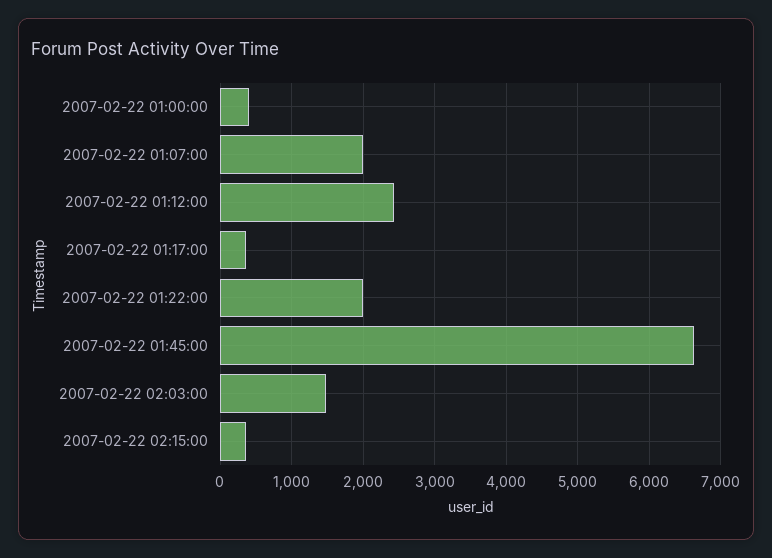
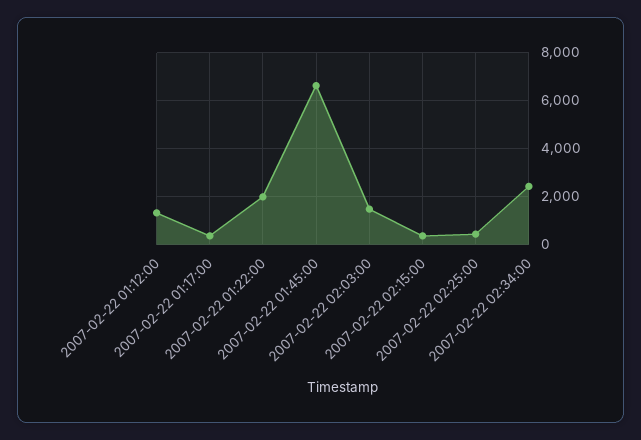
2007-02-22 01:00:00: 400 -> none
2007-02-22 01:07:00: 2000 -> none
2007-02-22 01:12:00: 2400 -> 1250
2007-02-22 02:25:00: none -> 500
2007-02-22 02:34:00: none -> 2500

